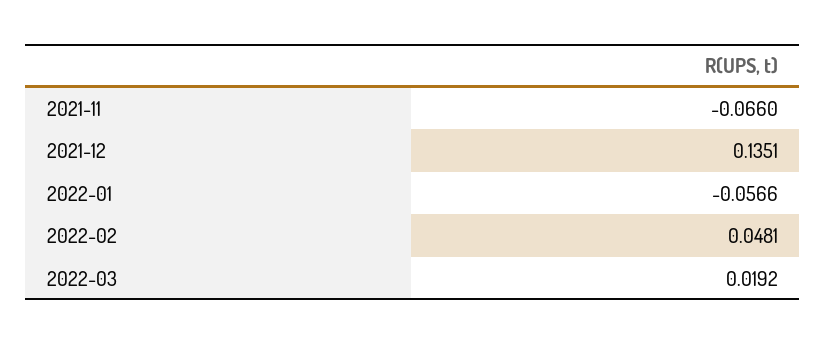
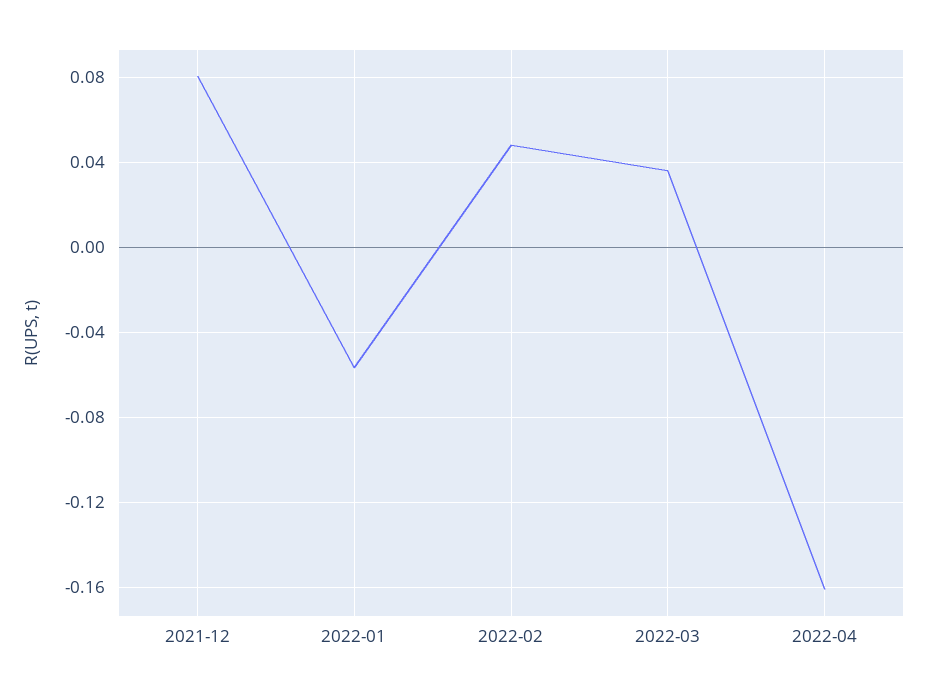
2021-11: -0.066 -> none
2021-12: 0.1351 -> 0.08
2022-03: 0.0192 -> 0.035
2022-04: none -> -0.16

